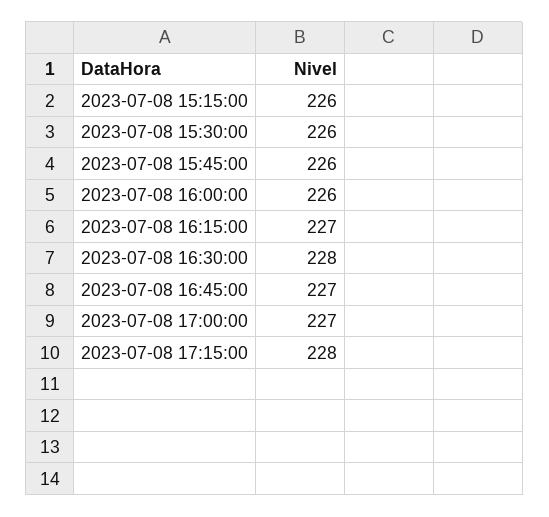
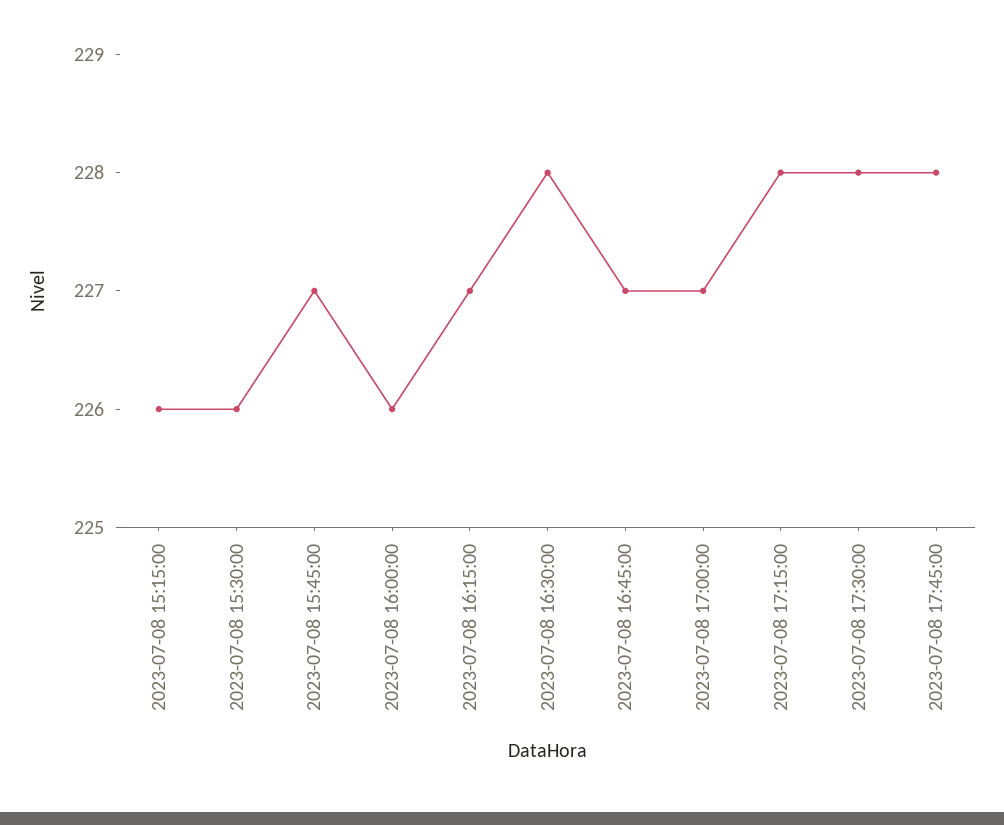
2023-07-08 15:45:00: 226 -> 227
2023-07-08 17:30:00: none -> 228
2023-07-08 17:45:00: none -> 228

